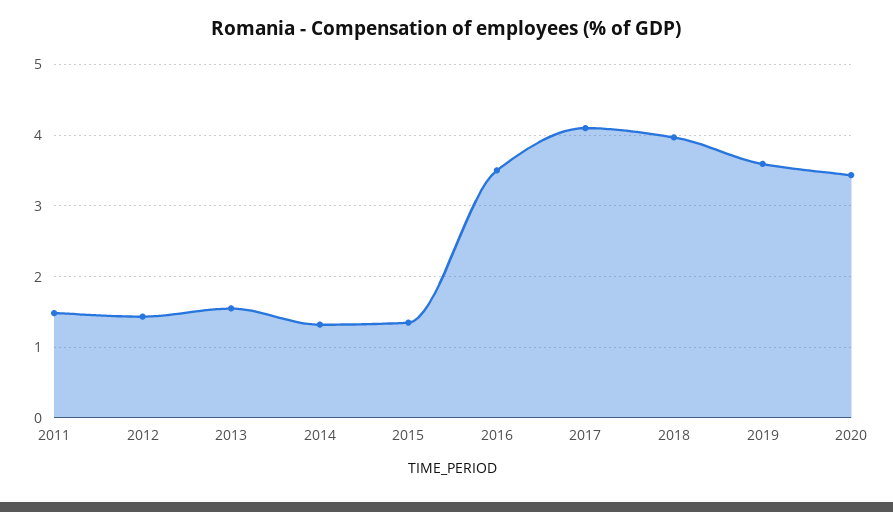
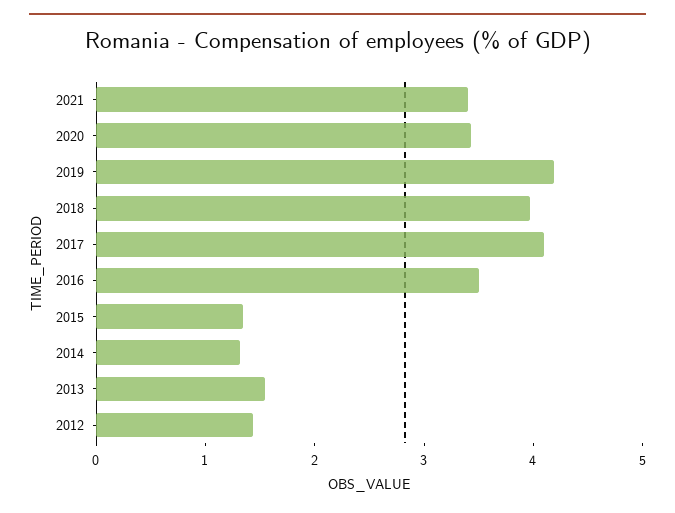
2011: 1.5 -> none
2019: 3.6 -> 4.2
2021: none -> 3.4

